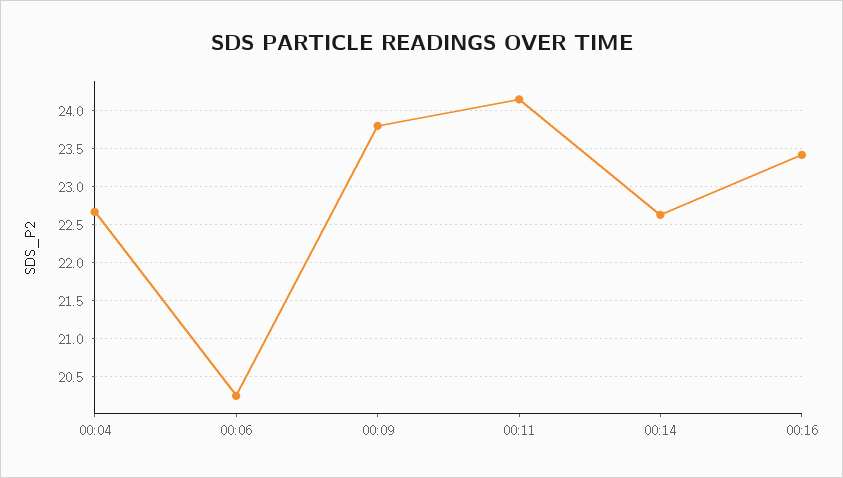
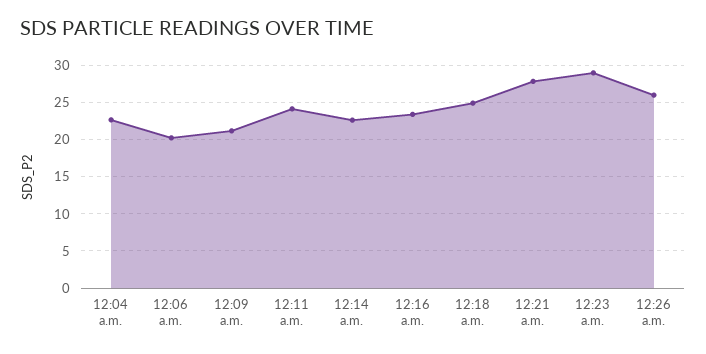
00:09: 23.8 -> 21
12:18 a.m.: none -> 25
12:21 a.m.: none -> 28
12:23 a.m.: none -> 29
12:26 a.m.: none -> 26

